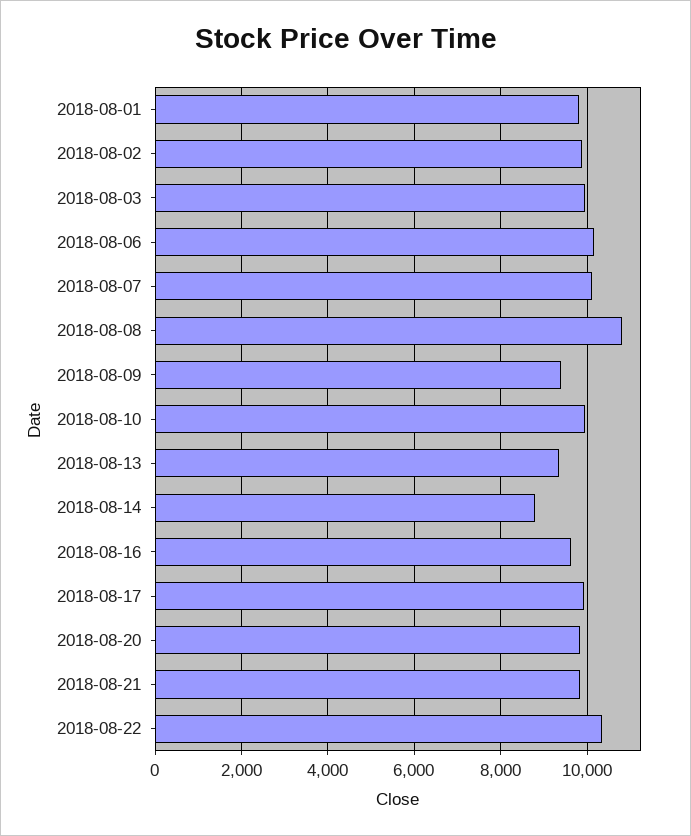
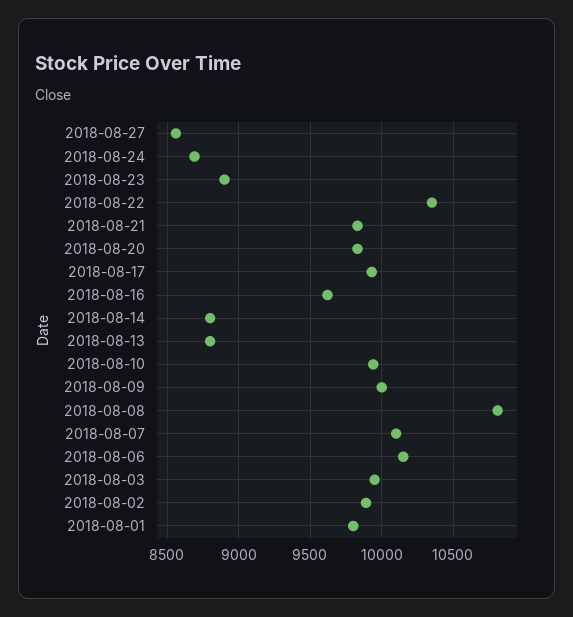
2018-08-09: 9400 -> 10000
2018-08-13: 9400 -> 8800
2018-08-27: none -> 8550
2018-08-24: none -> 8700
2018-08-23: none -> 8900

